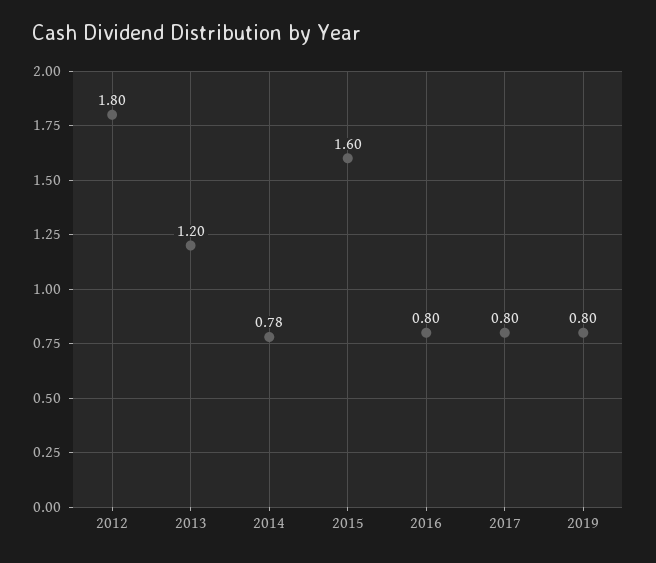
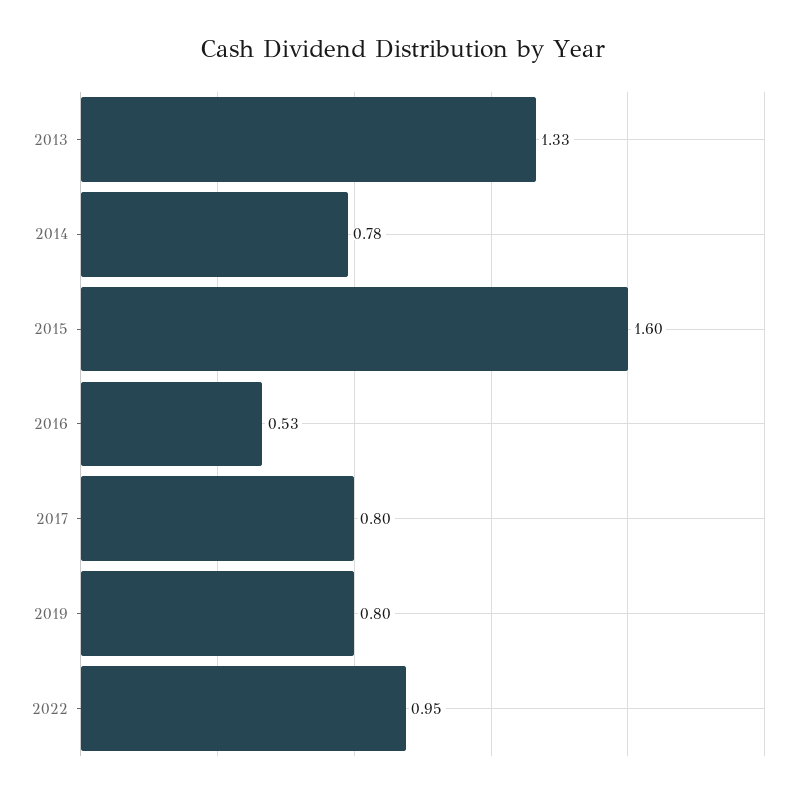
2012: 1.8 -> none
2013: 1.2 -> 1.33
2016: 0.8 -> 0.53
2022: none -> 0.95

